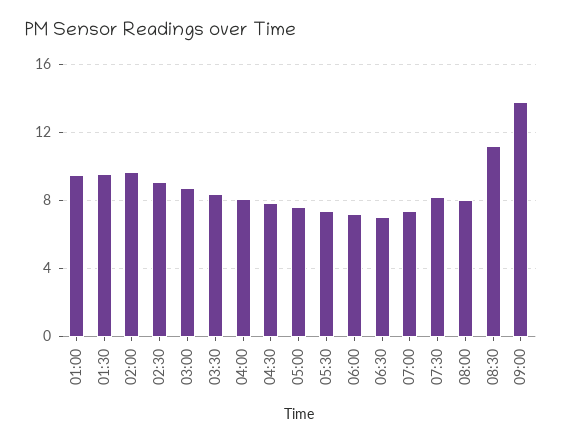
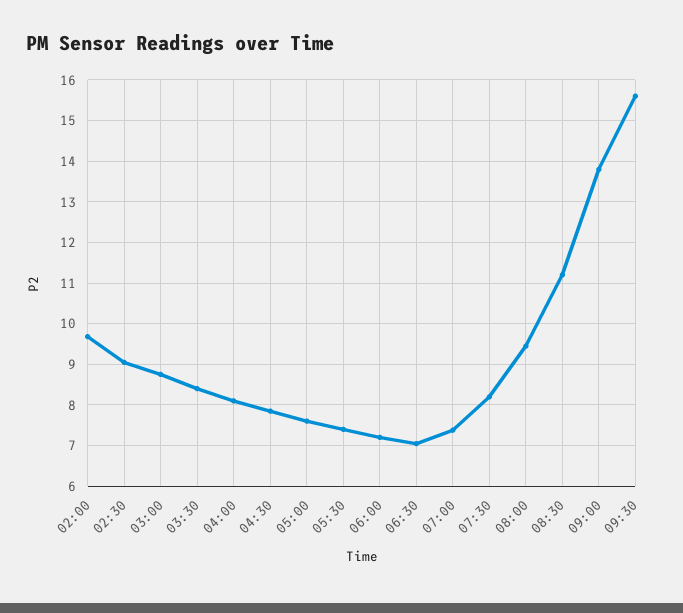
01:00: 9.5 -> none
01:30: 9.5 -> none
08:00: 8 -> 9.4
09:30: none -> 15.6

